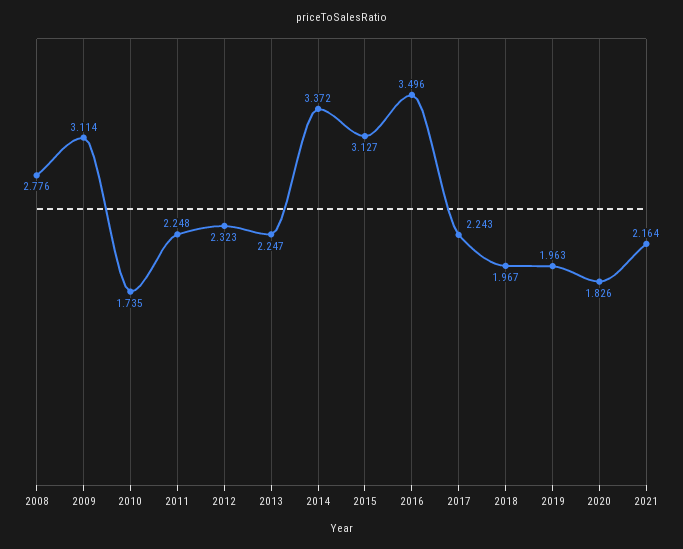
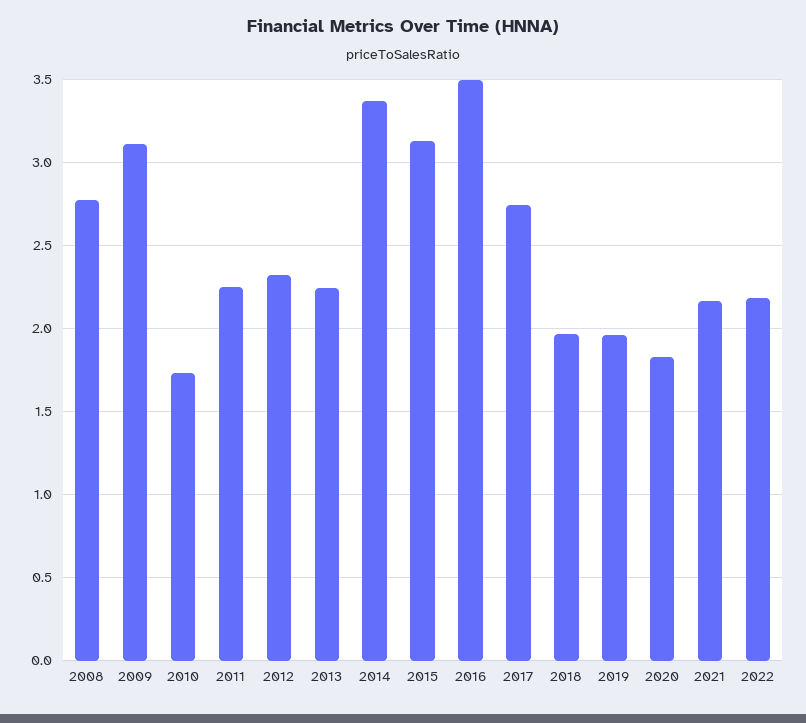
2017: 2.243 -> 2.75
2022: none -> 2.2

